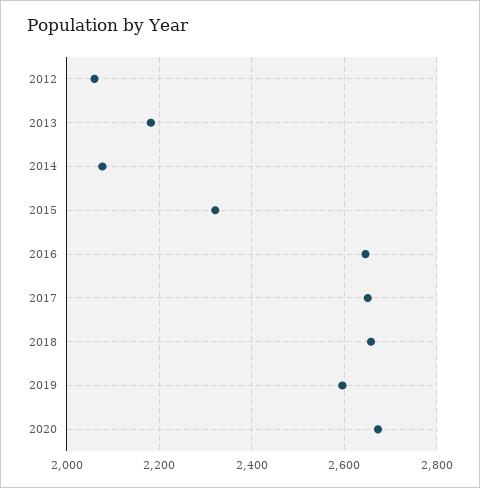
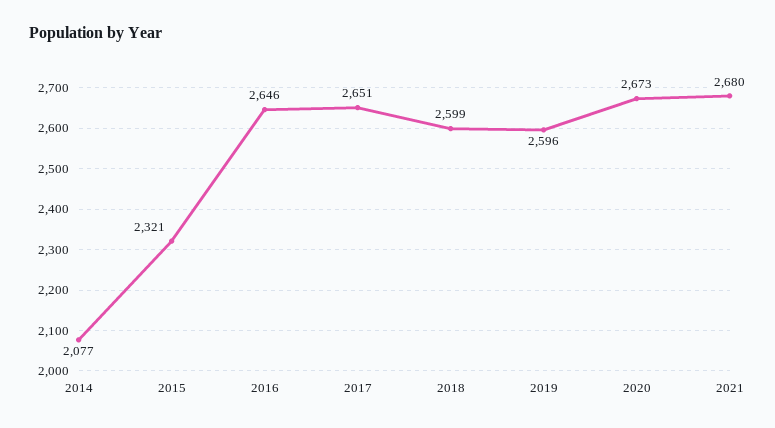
2012: 2060 -> none
2013: 2180 -> none
2018: 2660 -> 2599
2021: none -> 2680

